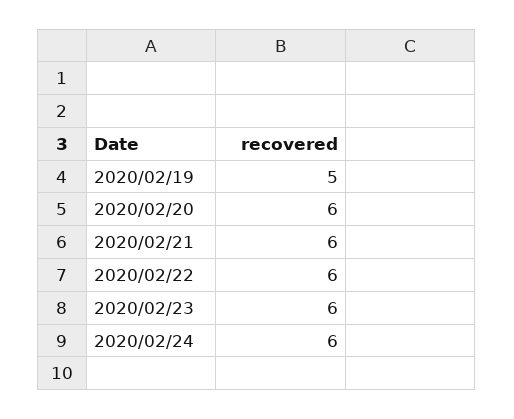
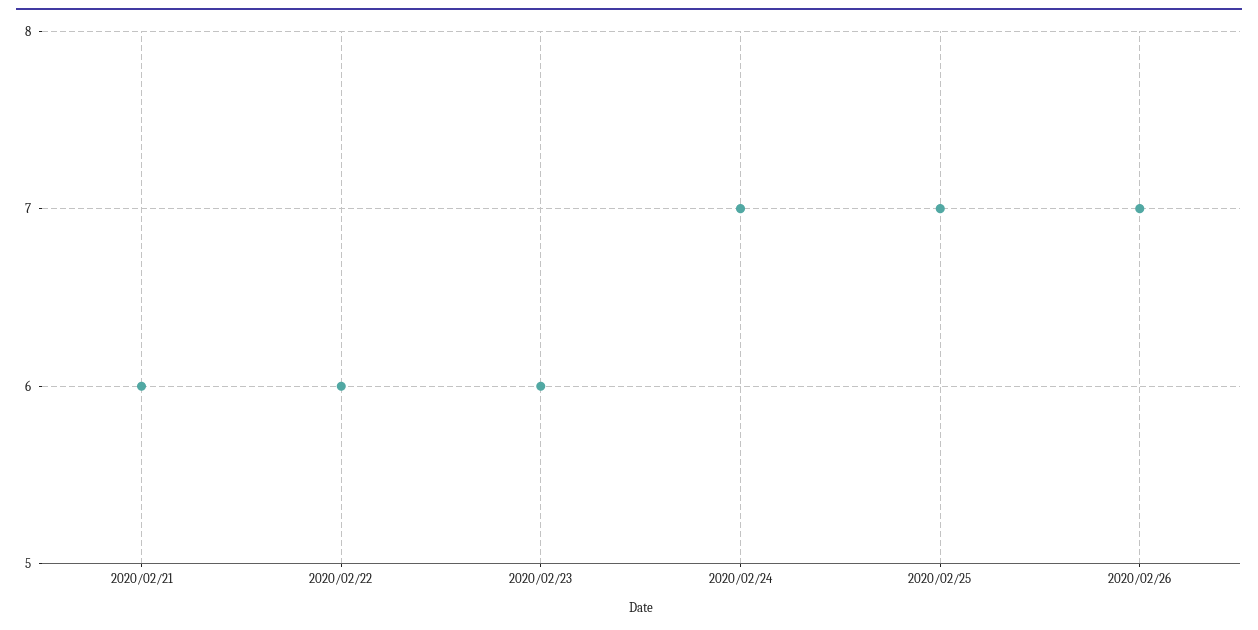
2020/02/19: 5 -> none
2020/02/20: 6 -> none
2020/02/24: 6 -> 7
2020/02/25: none -> 7
2020/02/26: none -> 7

